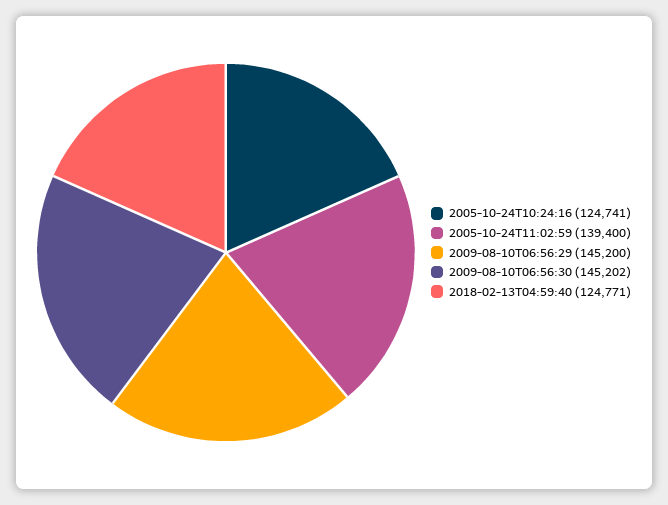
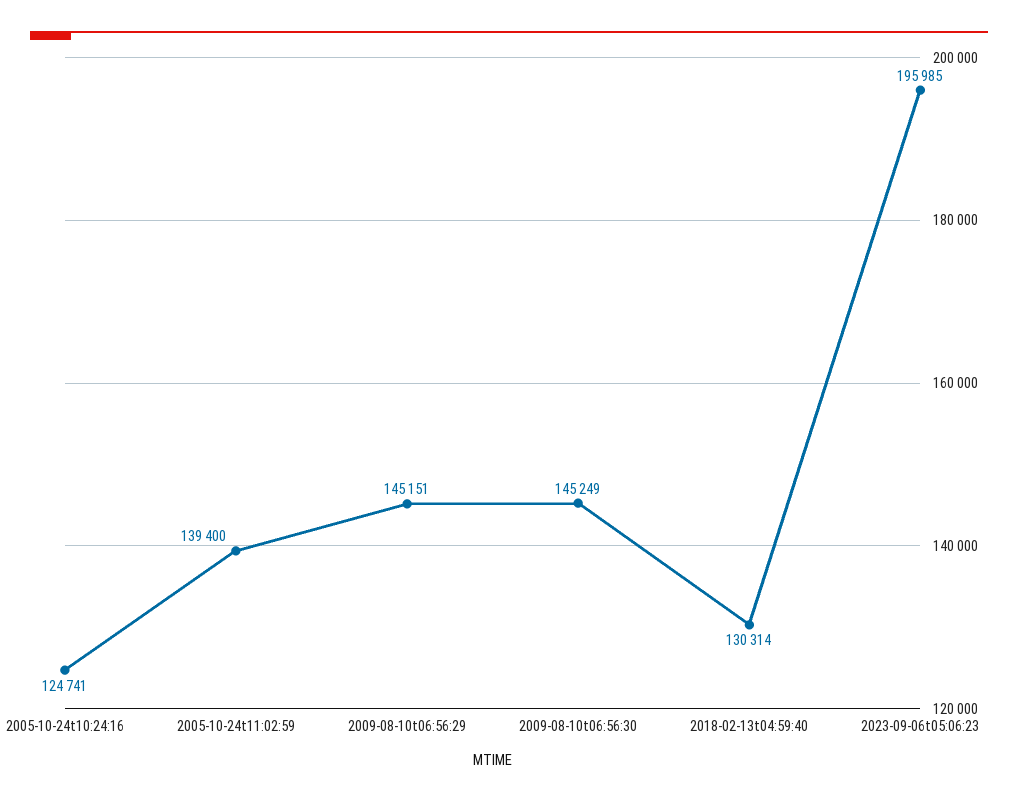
2009-08-10T06:56:29: 145200 -> 145151
2009-08-10T06:56:30: 145202 -> 145249
2018-02-13T04:59:40: 124771 -> 130314
2023-09-06t05:06:23: none -> 195985

